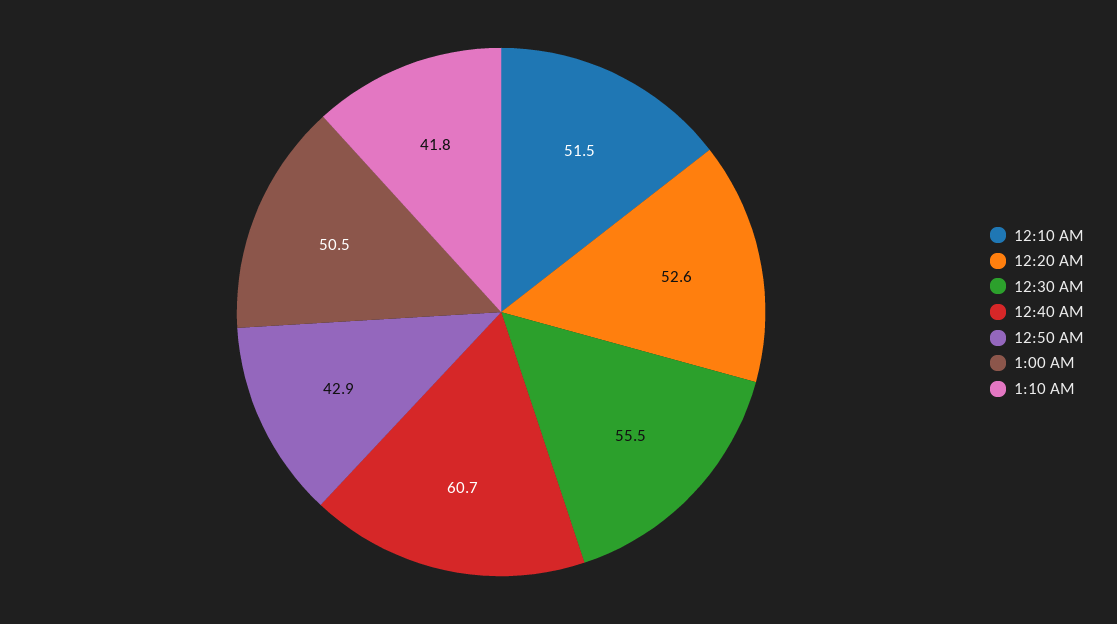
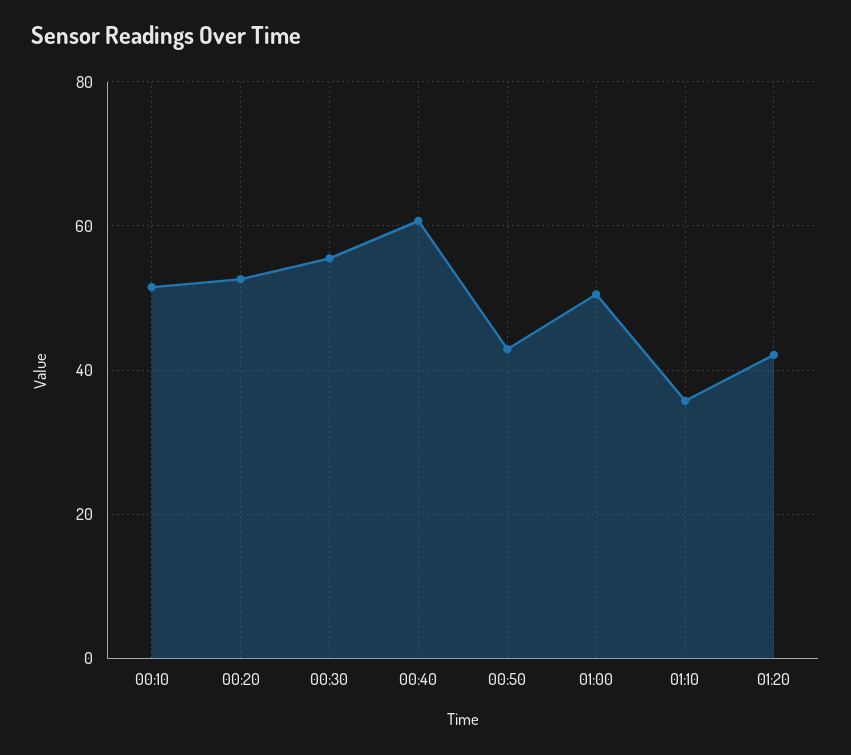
1:10 AM: 41.8 -> 36
01:20: none -> 42

